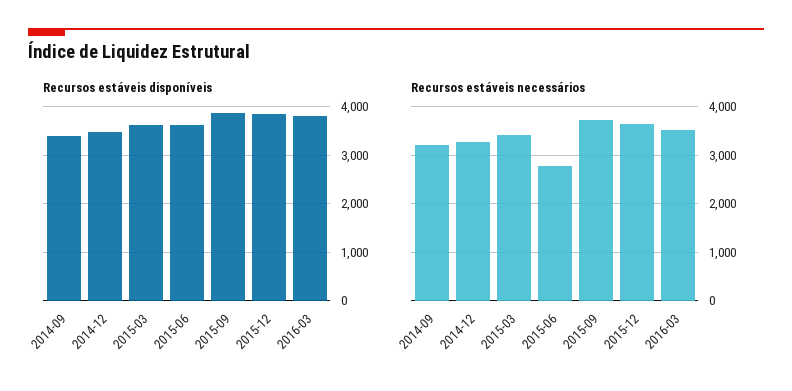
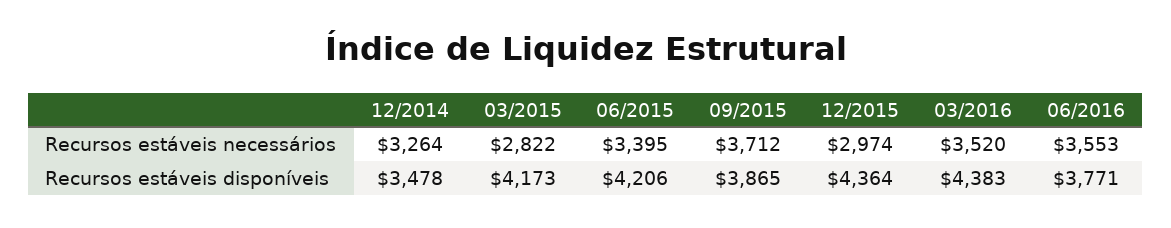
Recursos estáveis disponíveis, 2014-09: 3400 -> none
Recursos estáveis disponíveis, 2015-03: 3600 -> 4173
Recursos estáveis disponíveis, 2015-06: 3600 -> 4206
Recursos estáveis disponíveis, 2015-12: 3800 -> 4364
Recursos estáveis disponíveis, 2016-03: 3800 -> 4383
Recursos estáveis necessários, 2014-09: 3200 -> none
Recursos estáveis necessários, 2015-03: 3400 -> 2822
Recursos estáveis necessários, 2015-06: 2800 -> 3395
Recursos estáveis necessários, 2015-12: 3600 -> 2974
Recursos estáveis necessários, 06/2016: none -> 3553
Recursos estáveis disponíveis, 06/2016: none -> 3771

